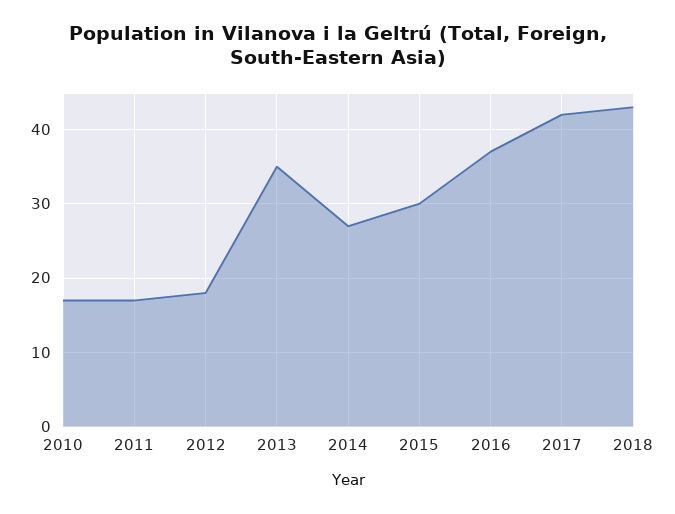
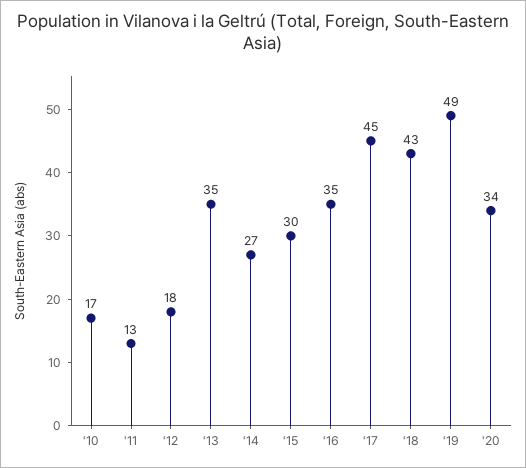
2011: 17 -> 13
2016: 37 -> 35
2017: 42 -> 45
'19: none -> 49
'20: none -> 34

